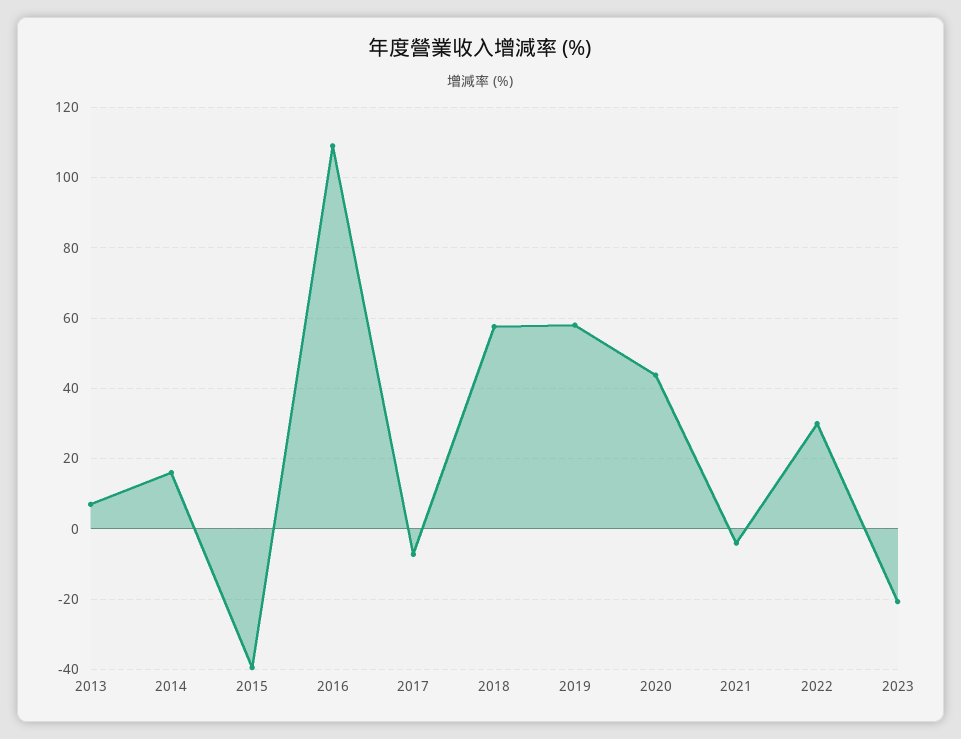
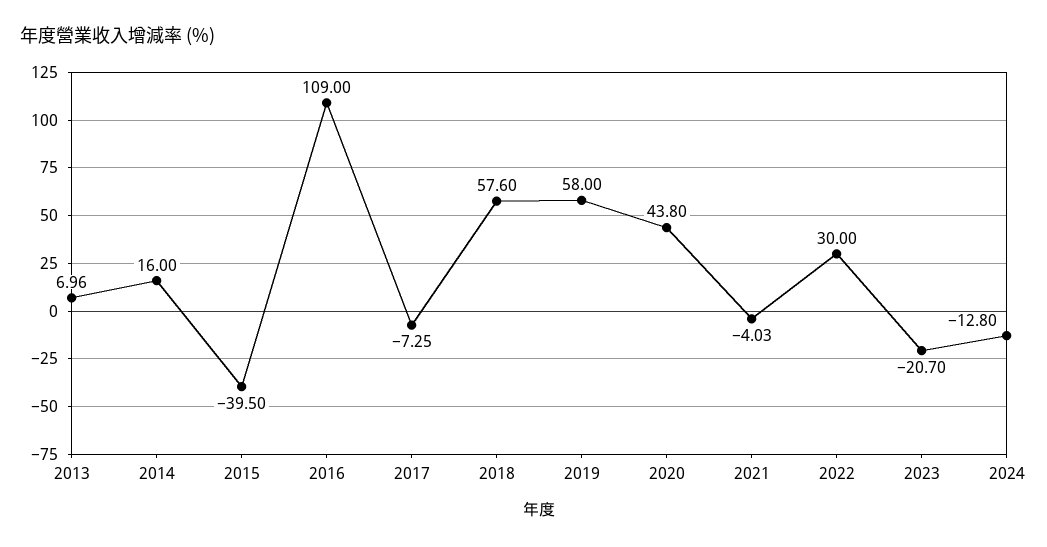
2024: none -> -12.8

